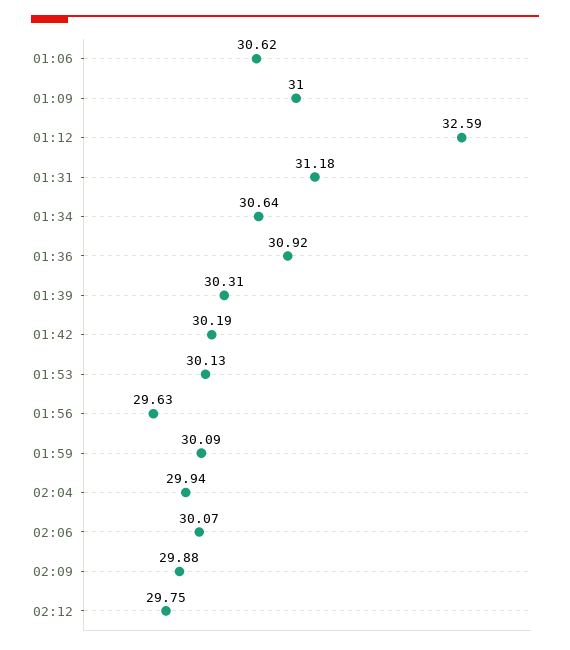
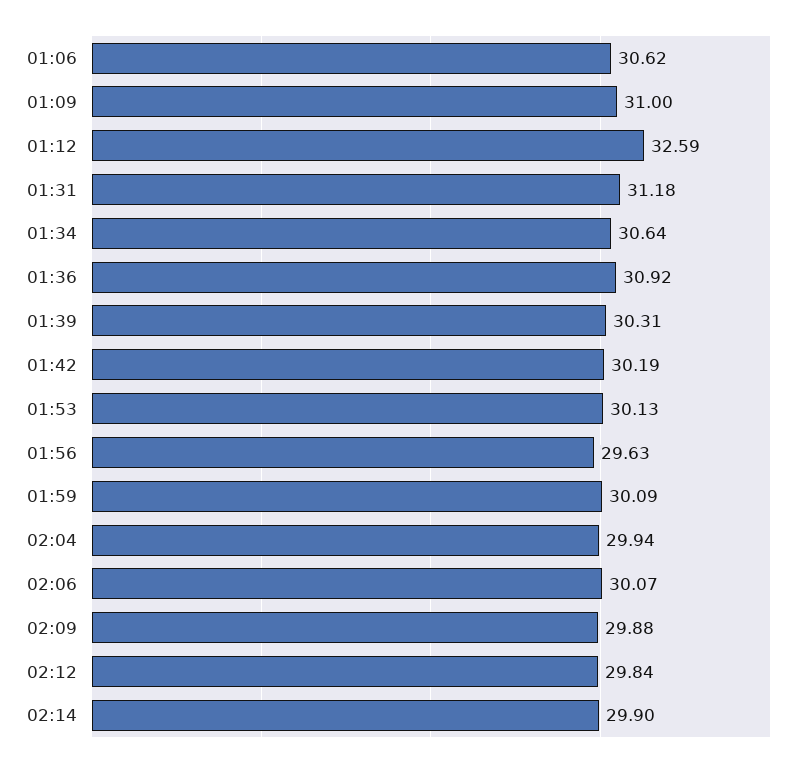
02:12: 29.75 -> 29.84
02:14: none -> 29.9

